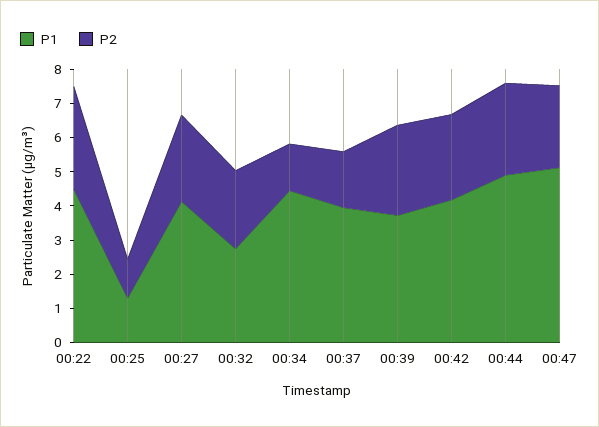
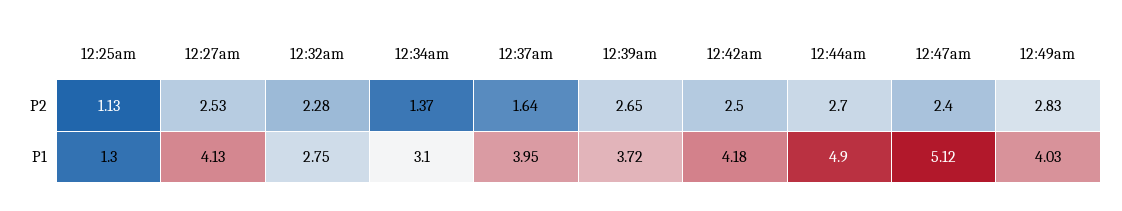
P1, 00:22: 4.5 -> none
P2, 00:22: 3 -> none
P1, 00:34: 4.5 -> 3.1
P2, 12:49am: none -> 2.83
P1, 12:49am: none -> 4.03

